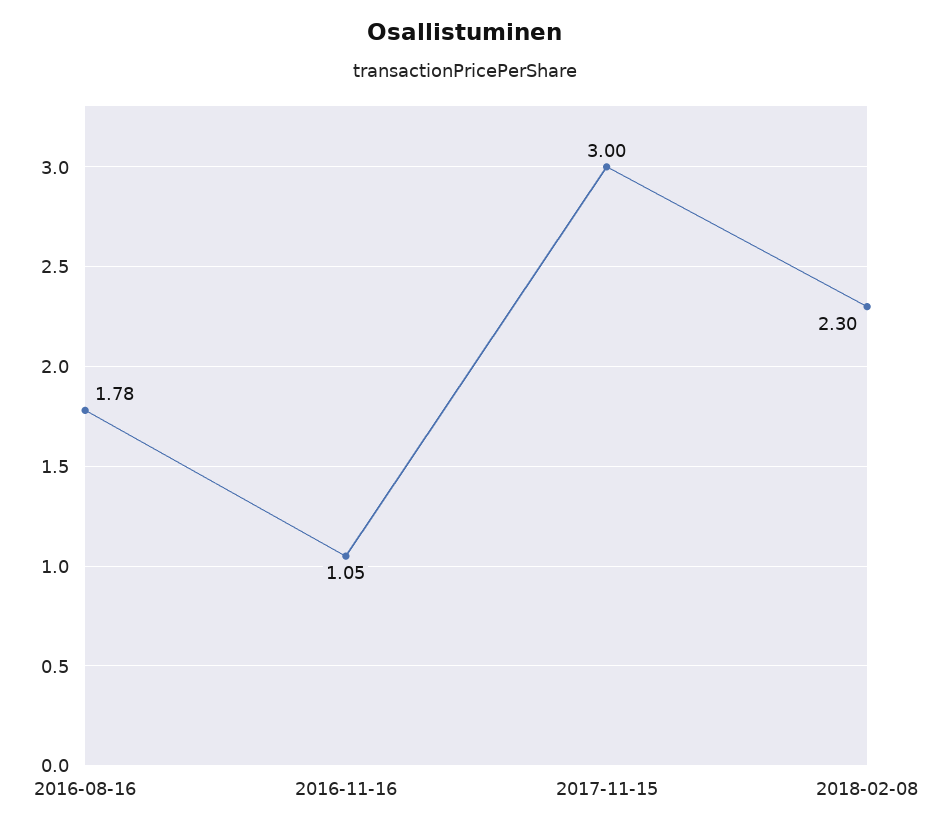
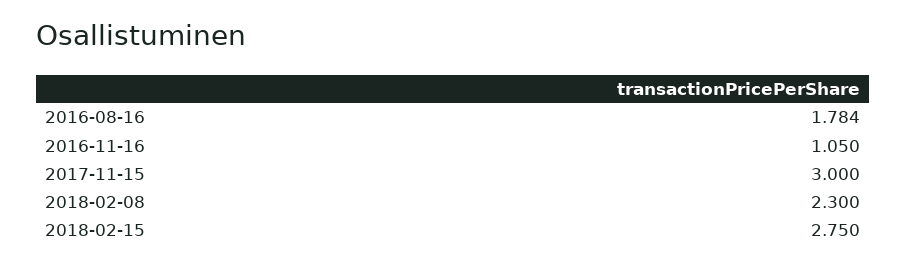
2018-02-15: none -> 2.75

